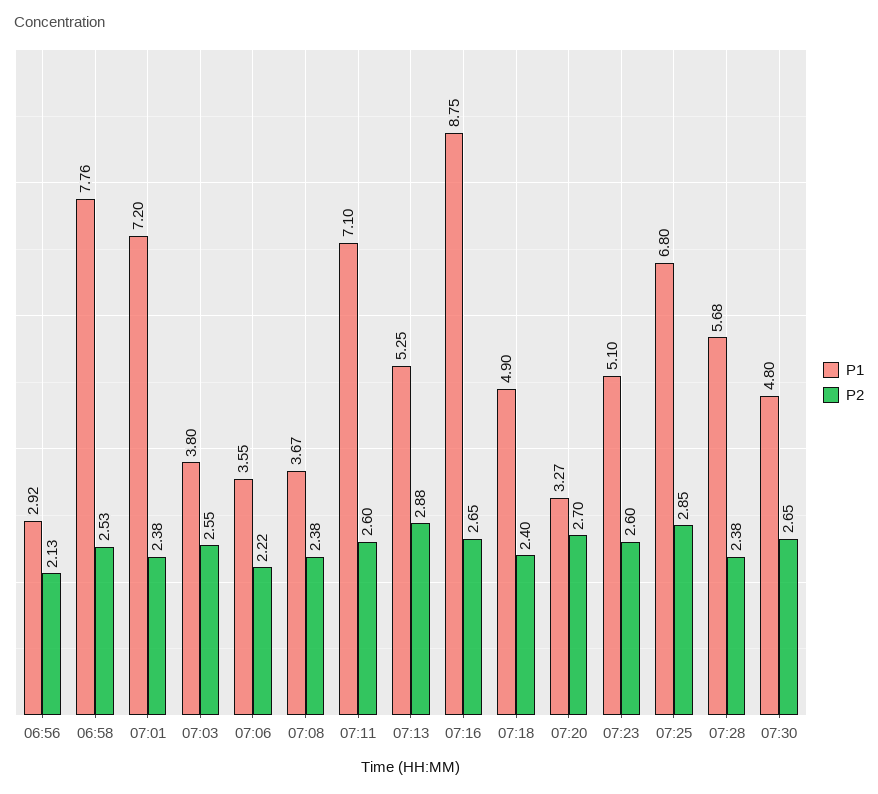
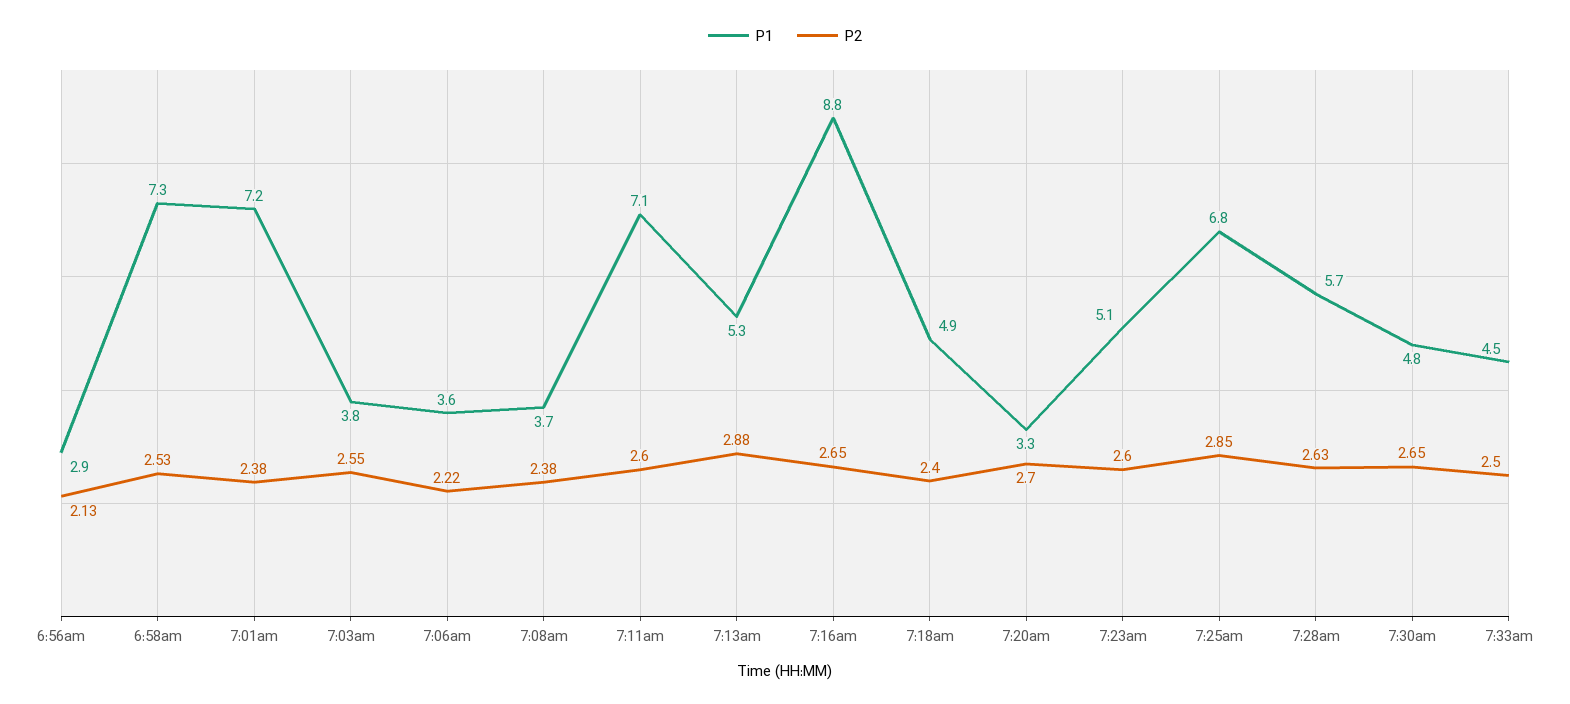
P1, 06:58: 7.76 -> 7.3
P2, 07:28: 2.38 -> 2.63
P1, 7:33am: none -> 4.5
P2, 7:33am: none -> 2.5

